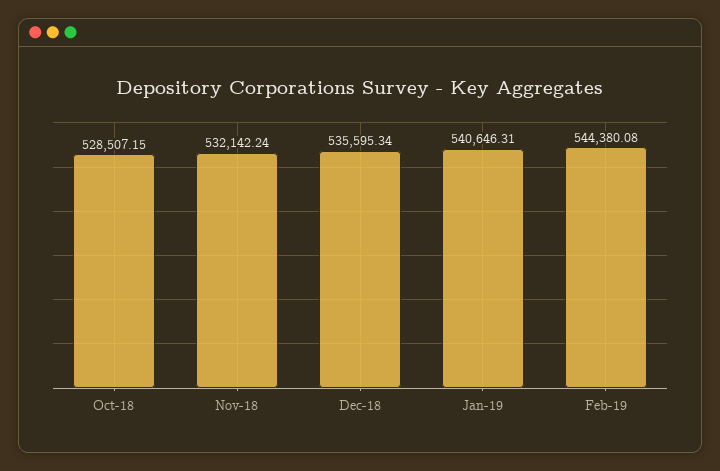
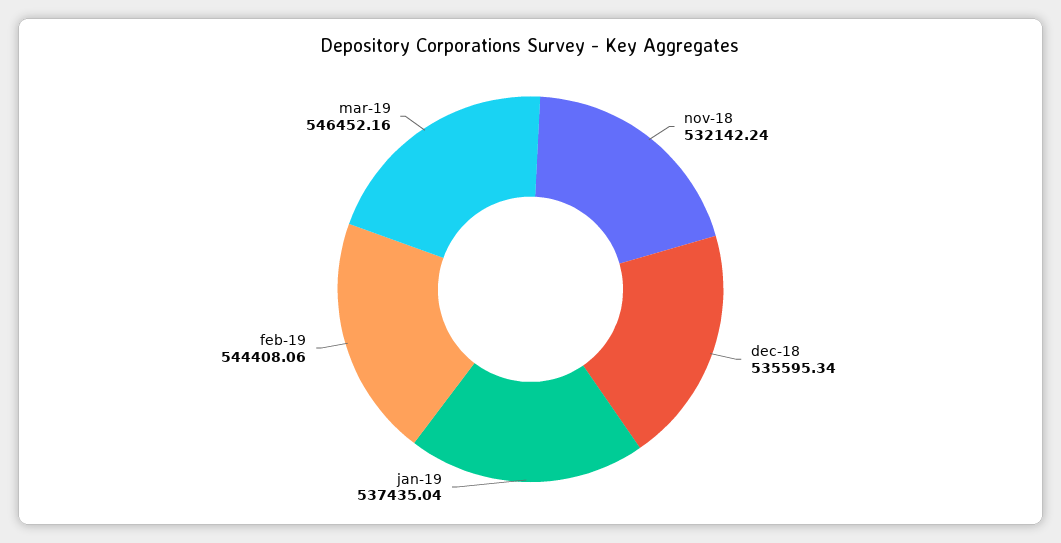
Oct-18: 528507.15 -> none
Jan-19: 540646.31 -> 537435.04
Feb-19: 544380.08 -> 544408.06
mar-19: none -> 546452.16

